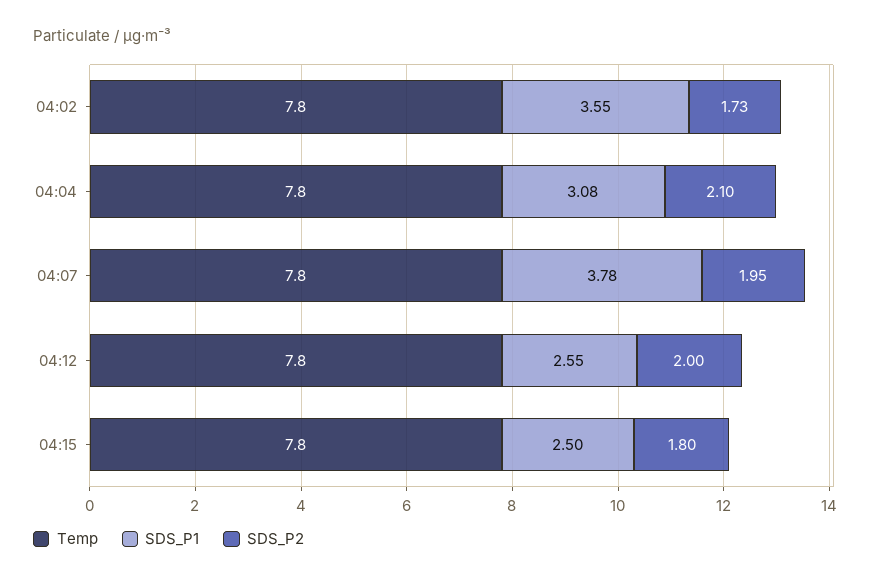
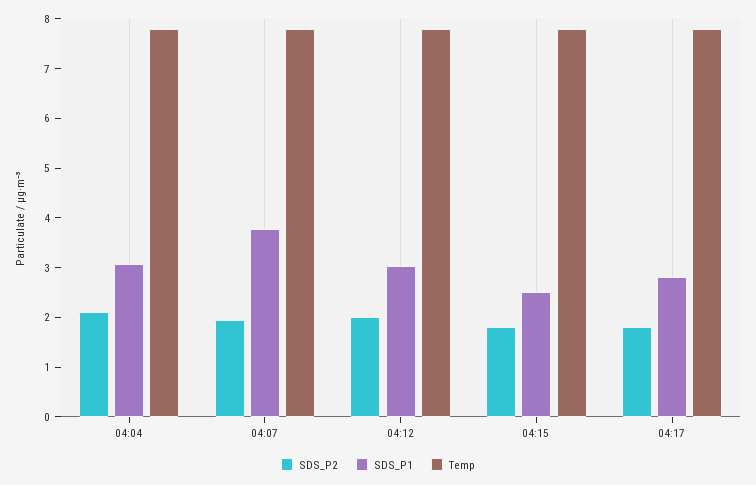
Temp, 04:02: 7.8 -> none
SDS_P1, 04:02: 3.55 -> none
SDS_P2, 04:02: 1.73 -> none
SDS_P1, 04:12: 2.55 -> 3
SDS_P2, 04:17: none -> 1.8
SDS_P1, 04:17: none -> 2.8
Temp, 04:17: none -> 7.8

